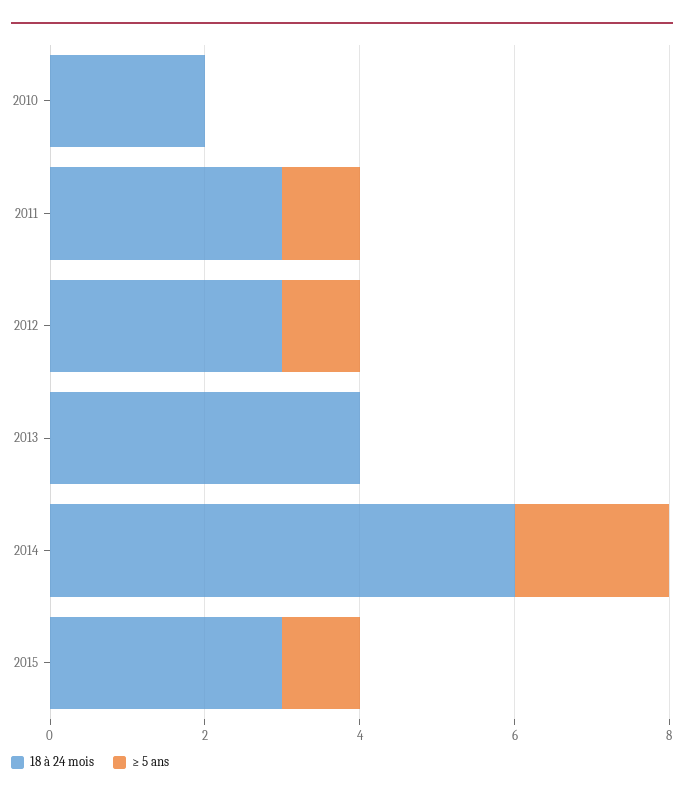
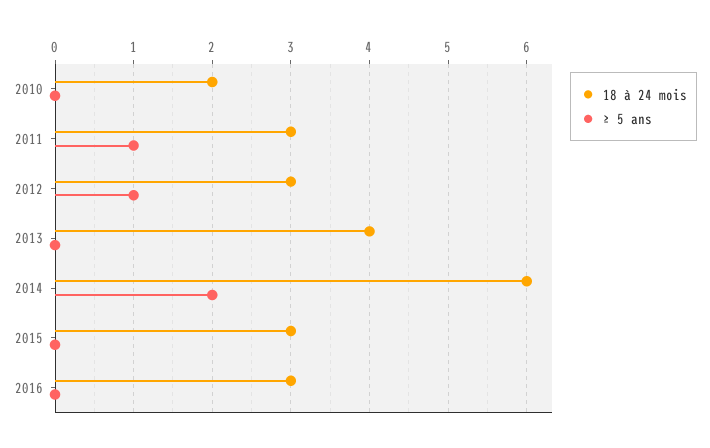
≥ 5 ans, 2015: 1 -> 0
18 à 24 mois, 2016: none -> 3
≥ 5 ans, 2016: none -> 0

